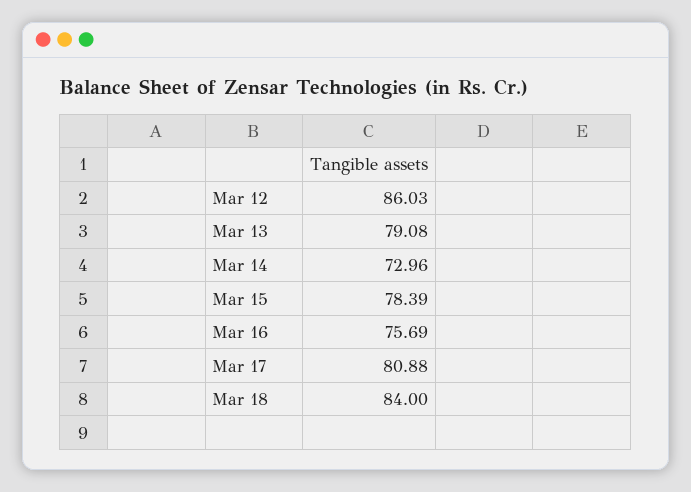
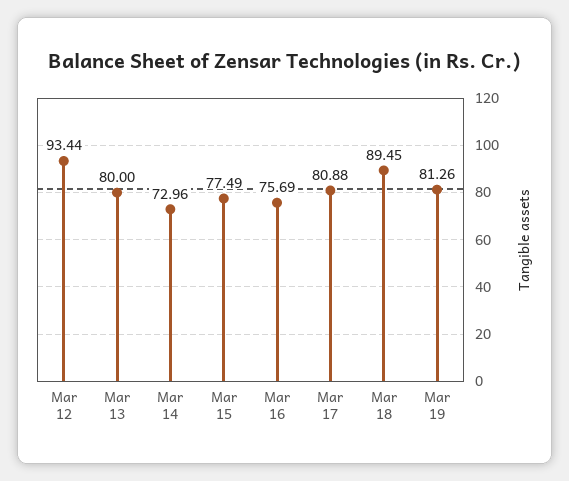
Mar 12: 86.03 -> 93.44
Mar 13: 79.08 -> 80
Mar 15: 78.39 -> 77.49
Mar 18: 84 -> 89.45
Mar 19: none -> 81.26

